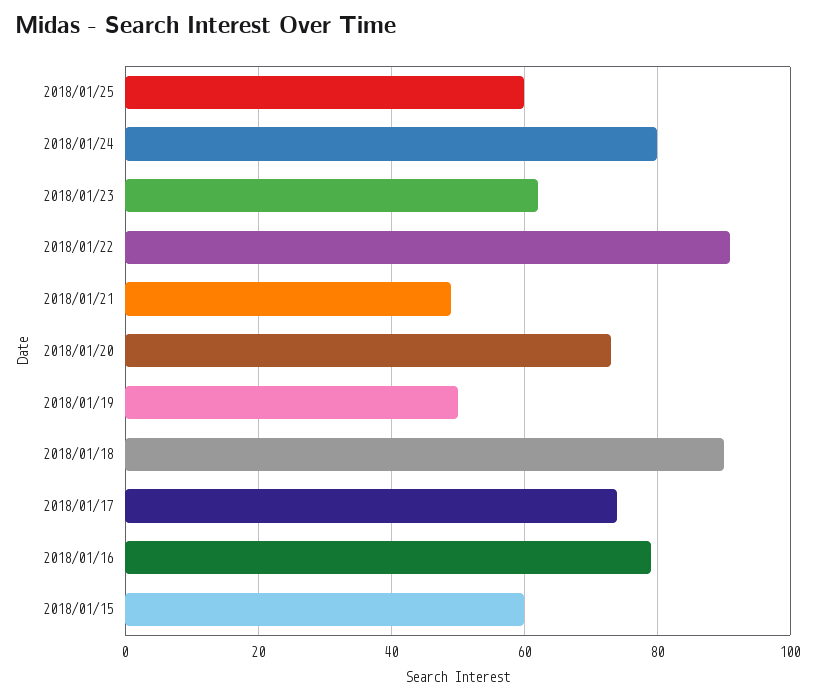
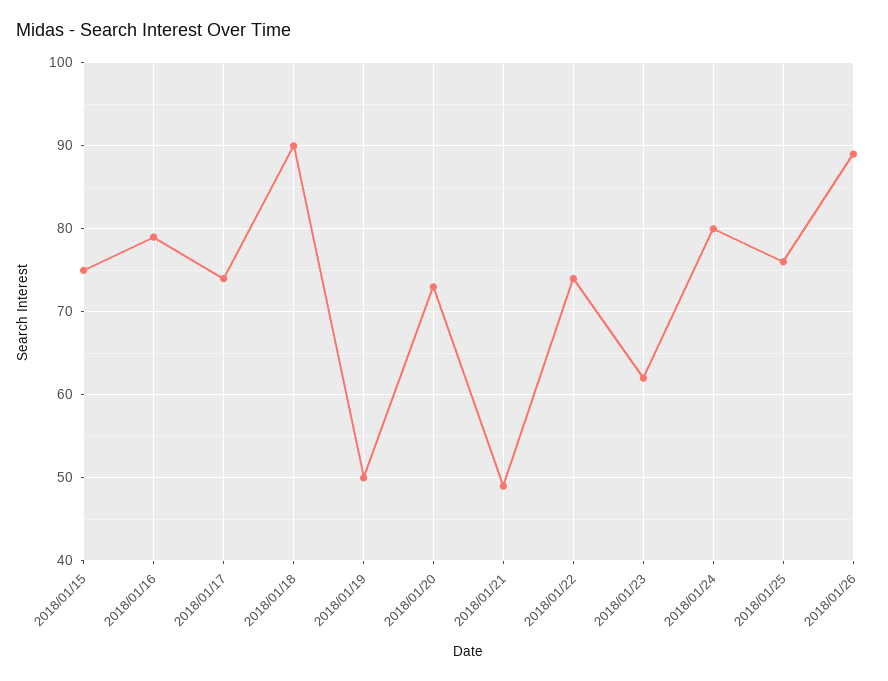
2018/01/25: 60 -> 76
2018/01/22: 90 -> 74
2018/01/15: 60 -> 75
2018/01/26: none -> 89

